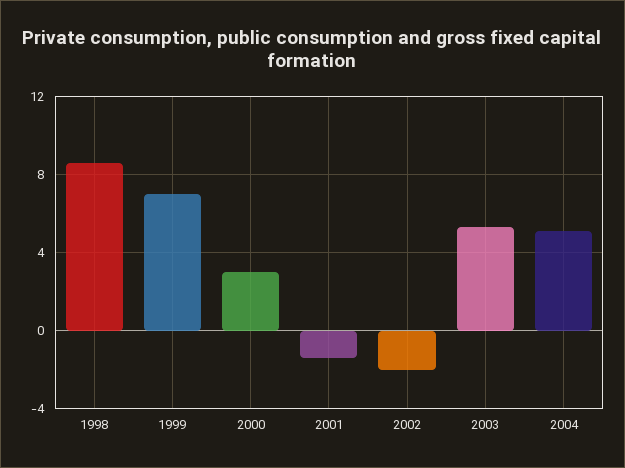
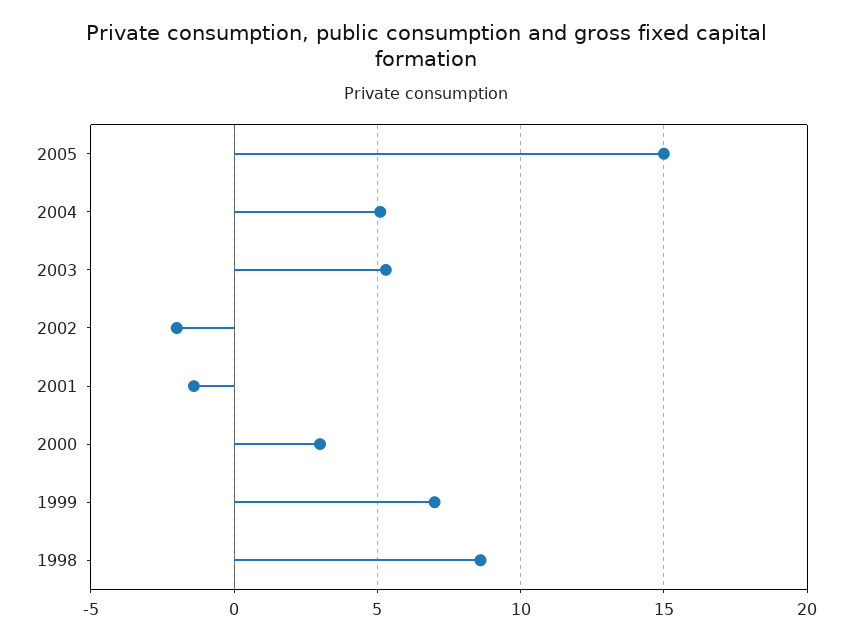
2005: none -> 15

